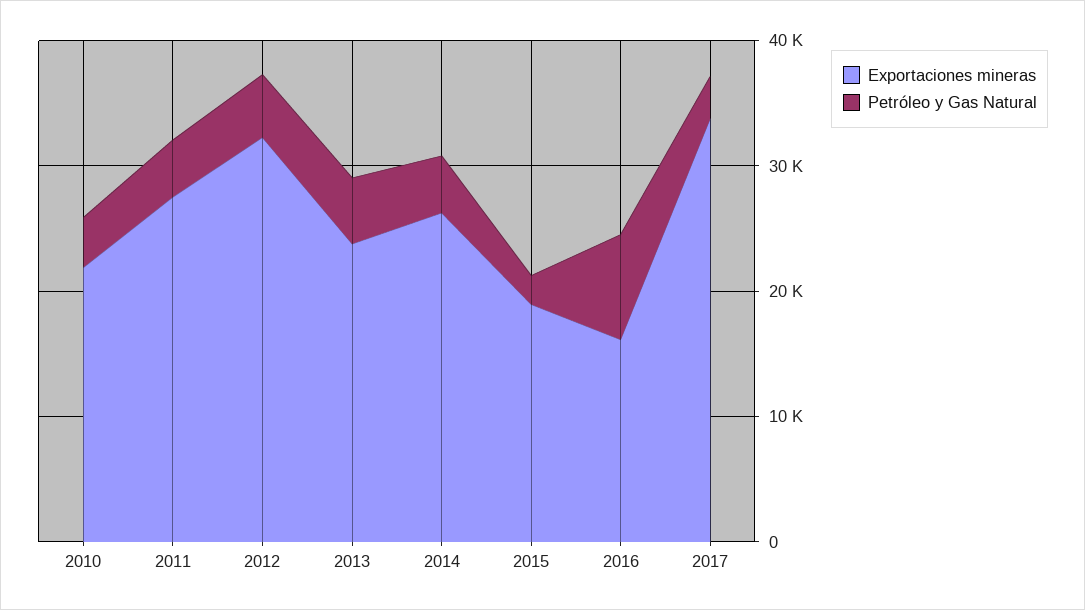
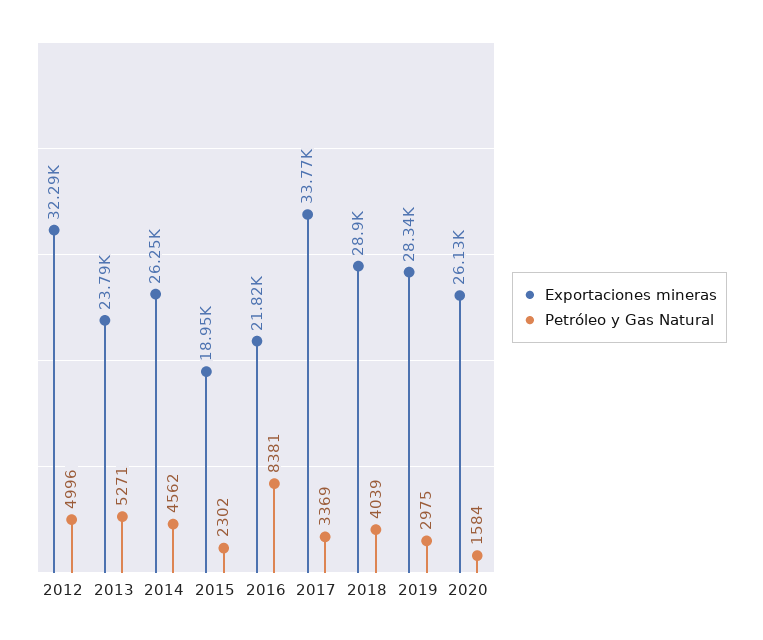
Exportaciones mineras, 2010: 22000 -> none
Petróleo y Gas Natural, 2010: 4000 -> none
Exportaciones mineras, 2011: 28000 -> none
Petróleo y Gas Natural, 2011: 4000 -> none
Exportaciones mineras, 2016: 16000 -> 21820
Exportaciones mineras, 2018: none -> 28900
Petróleo y Gas Natural, 2018: none -> 4039
Exportaciones mineras, 2019: none -> 28340
Petróleo y Gas Natural, 2019: none -> 2975
Exportaciones mineras, 2020: none -> 26130
Petróleo y Gas Natural, 2020: none -> 1584

